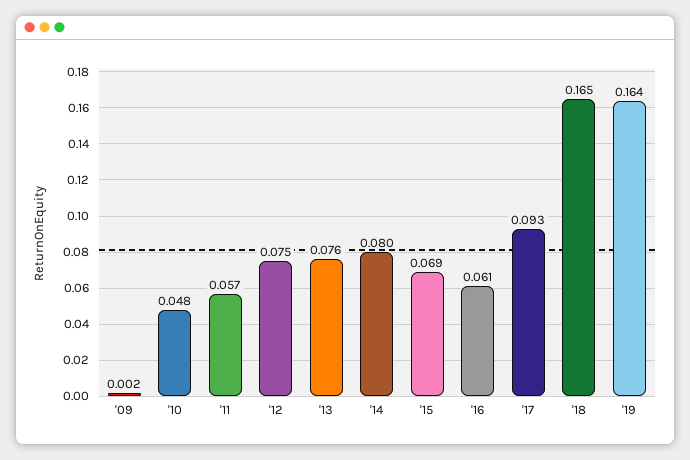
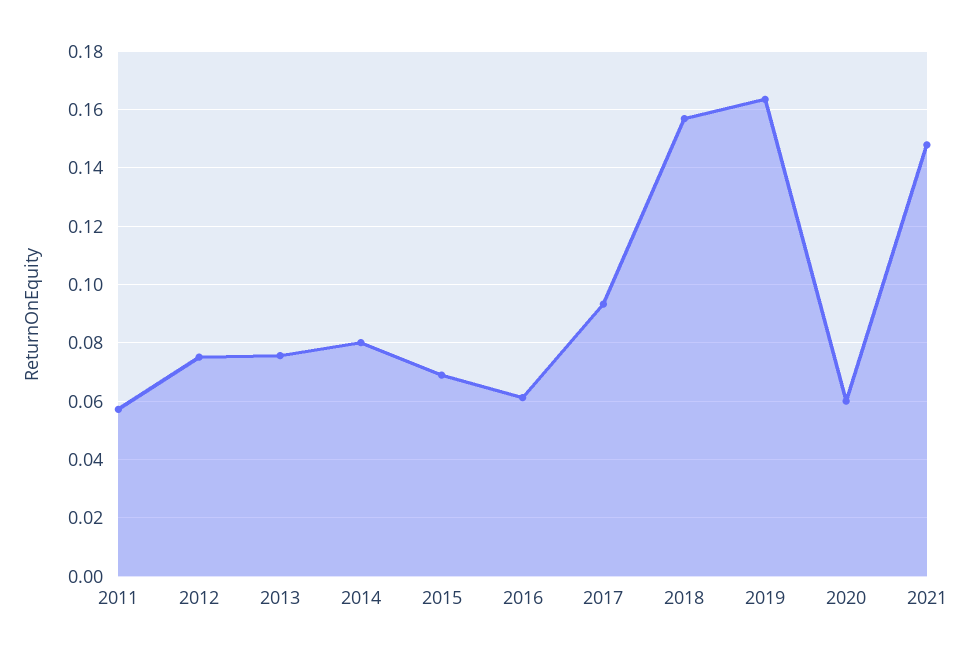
'09: 0.002 -> none
'10: 0.048 -> none
'18: 0.165 -> 0.1575
2020: none -> 0.06
2021: none -> 0.1475

